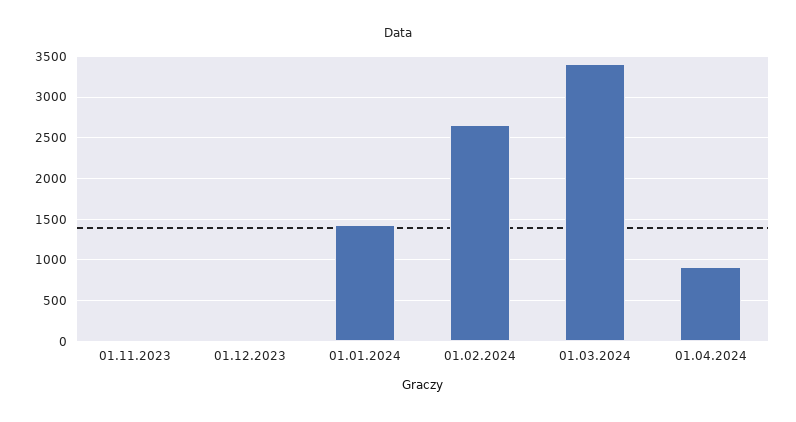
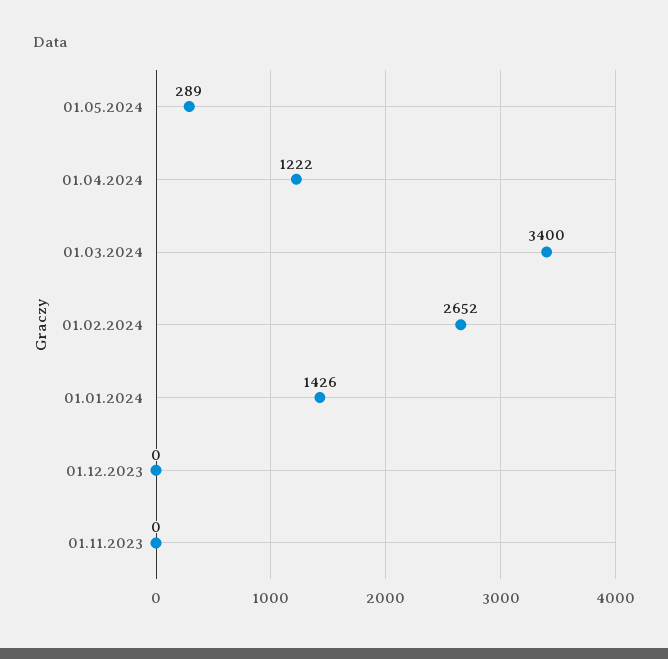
01.04.2024: 900 -> 1222
01.05.2024: none -> 289

